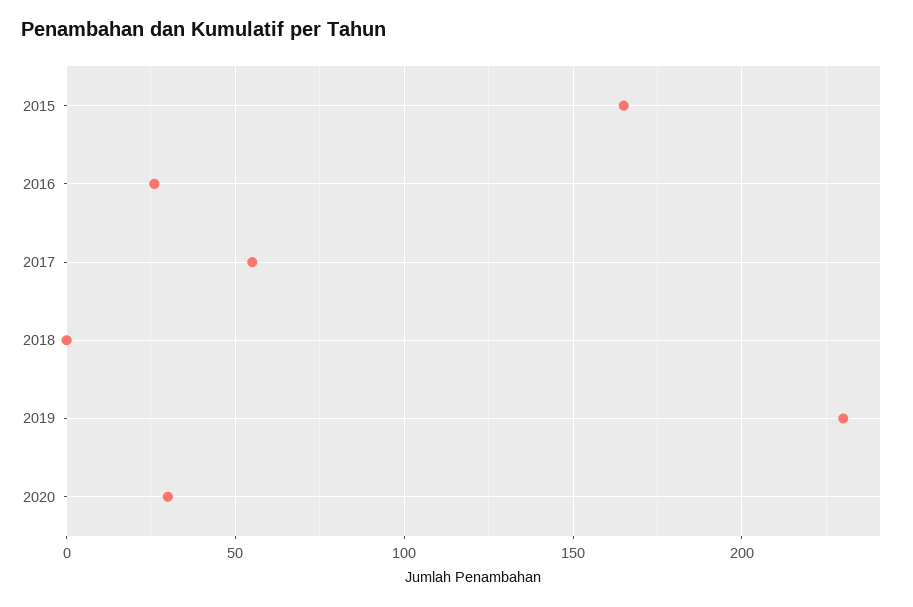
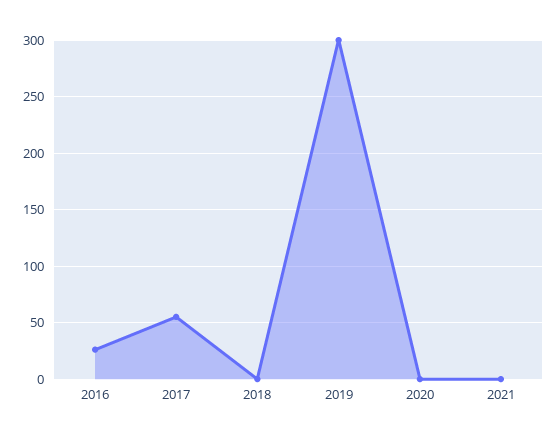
2015: 165 -> none
2019: 230 -> 300
2020: 30 -> 0
2021: none -> 0

